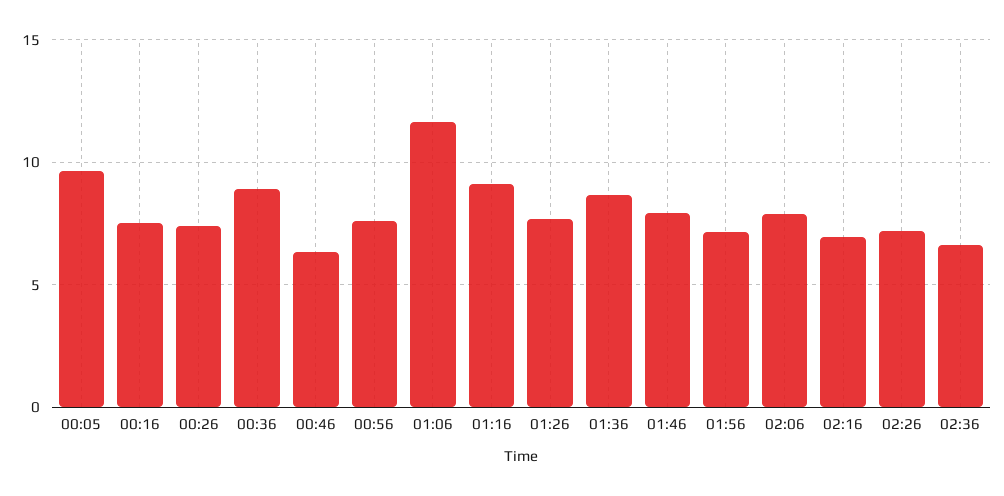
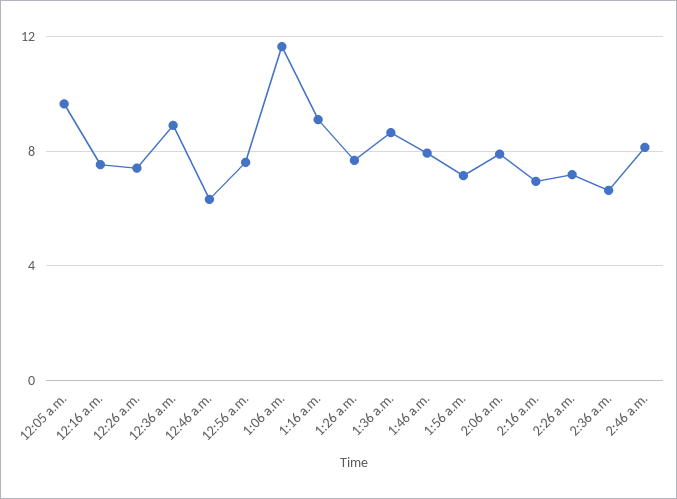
2:46 a.m.: none -> 8

